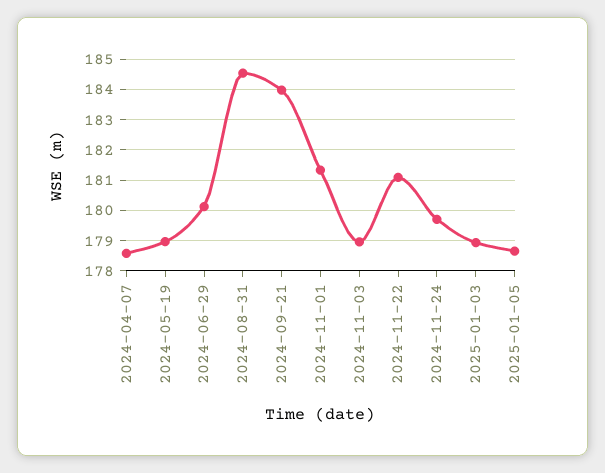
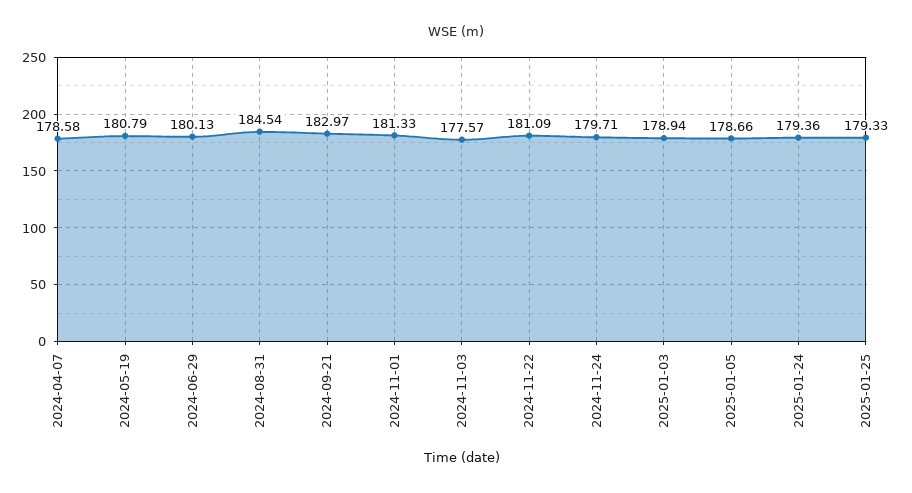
2024-05-19: 179 -> 180.79
2024-09-21: 184 -> 182.97
2024-11-03: 179 -> 177.57
2025-01-24: none -> 179.36
2025-01-25: none -> 179.33

